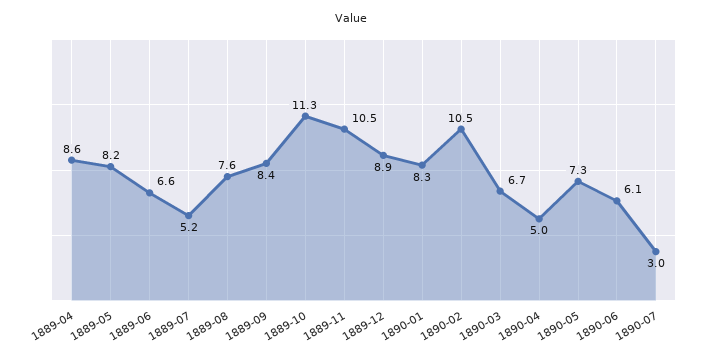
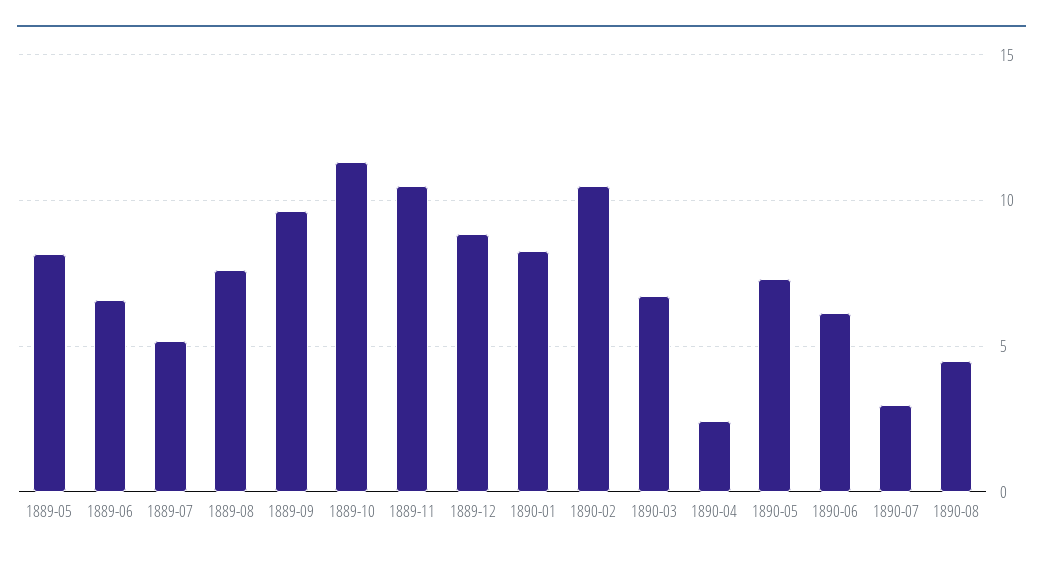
1889-04: 8.6 -> none
1889-09: 8.4 -> 9.5
1890-04: 5 -> 2.5
1890-08: none -> 4.5

